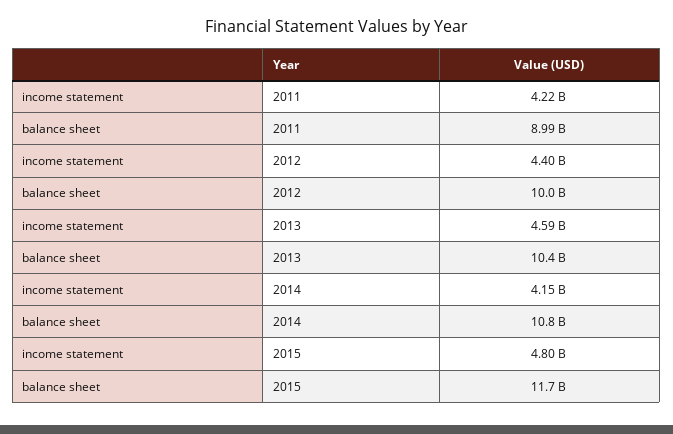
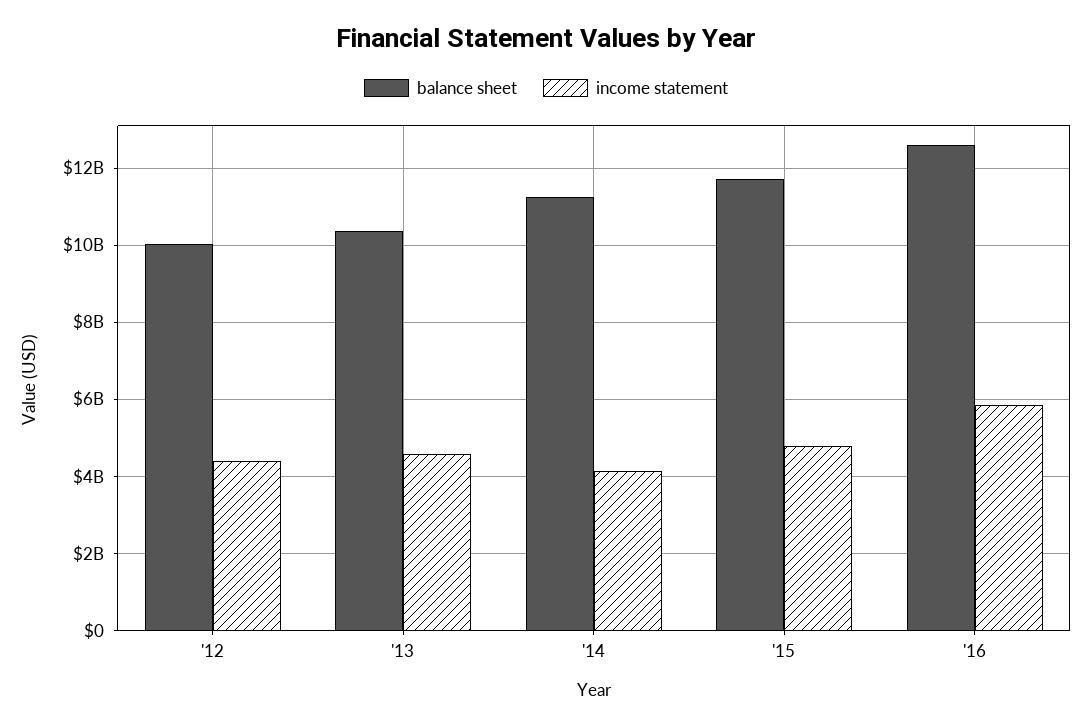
income statement, 2011: 4220000000 -> none
balance sheet, 2011: 8990000000 -> none
balance sheet, 2014: 10800000000 -> 11200000000
balance sheet, '16: none -> 12600000000
income statement, '16: none -> 5800000000

